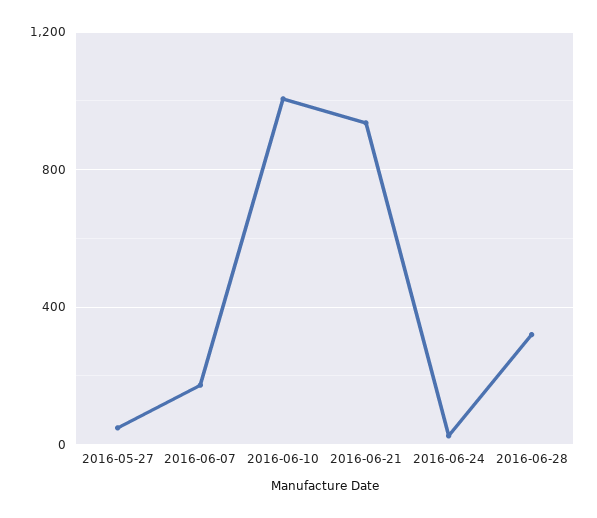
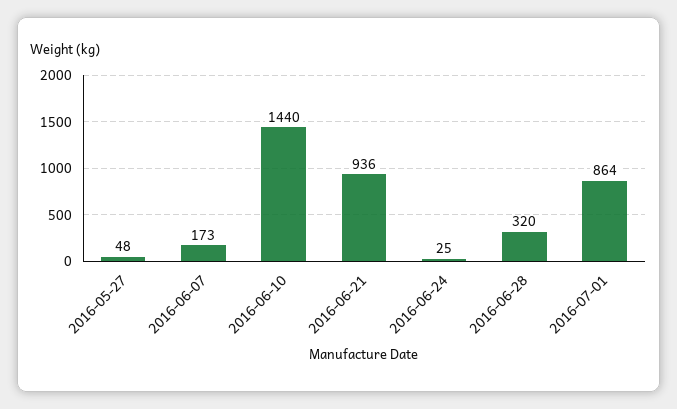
2016-06-10: 1000 -> 1440
2016-07-01: none -> 864

